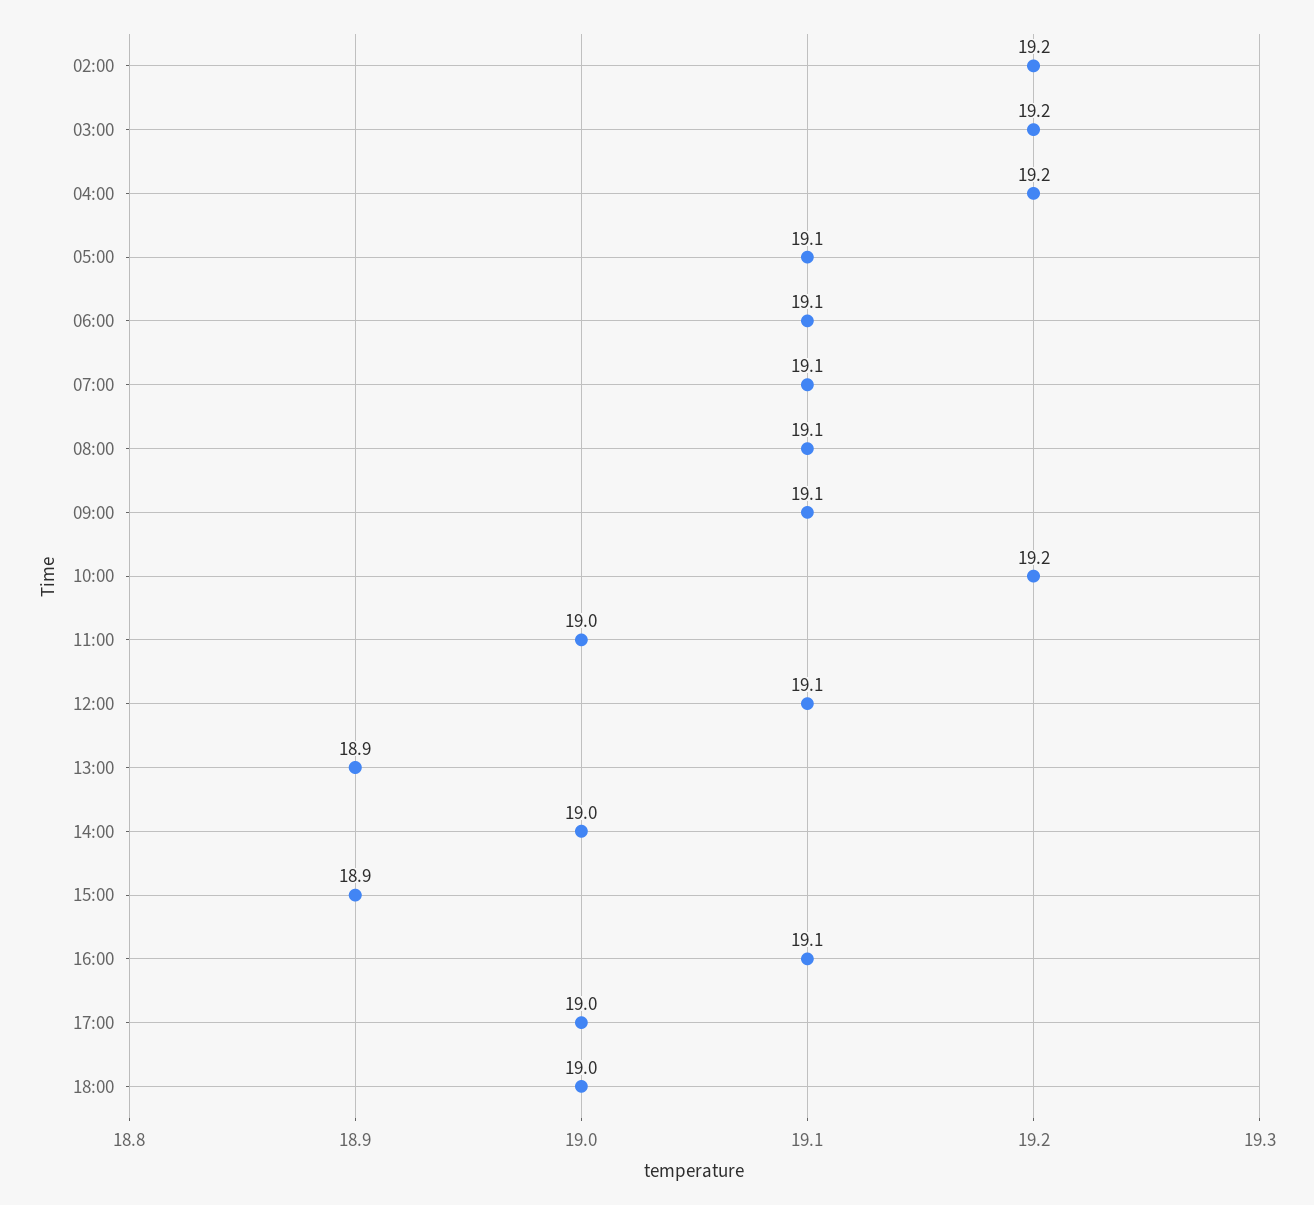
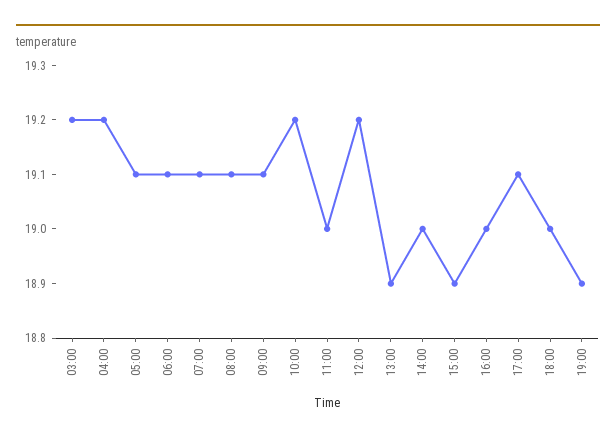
02:00: 19.2 -> none
12:00: 19.1 -> 19.2
16:00: 19.1 -> 19
17:00: 19 -> 19.1
19:00: none -> 18.9

